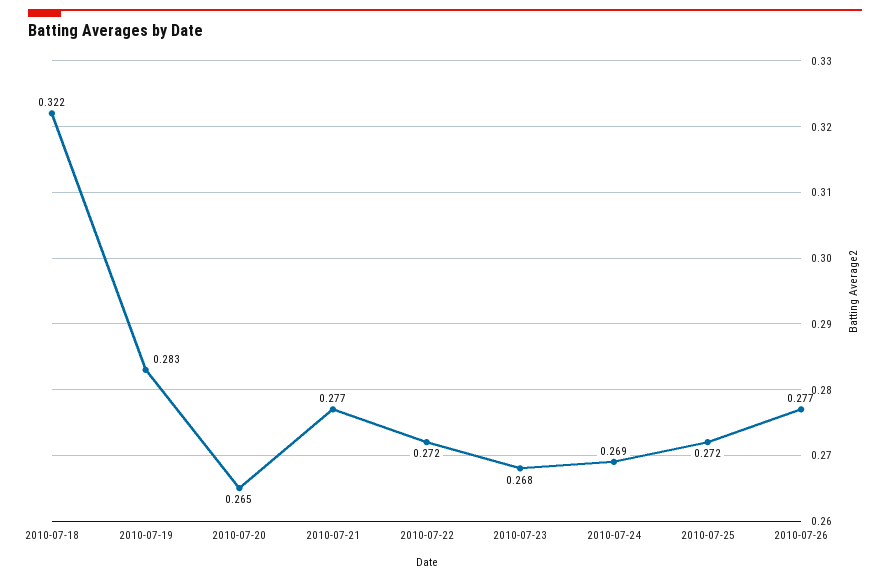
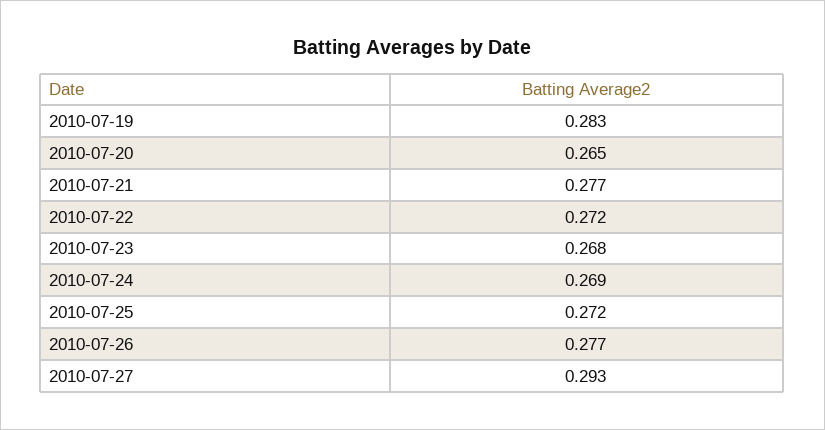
2010-07-18: 0.322 -> none
2010-07-27: none -> 0.293

